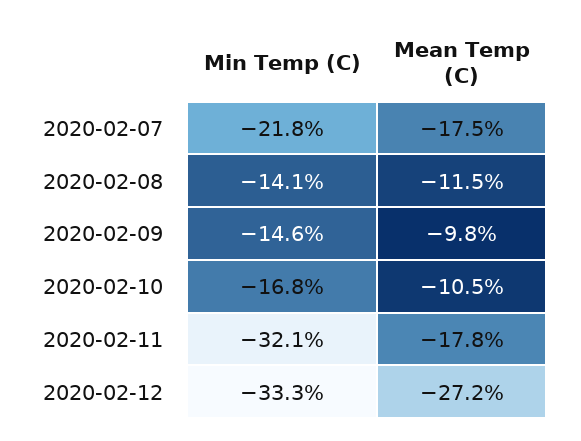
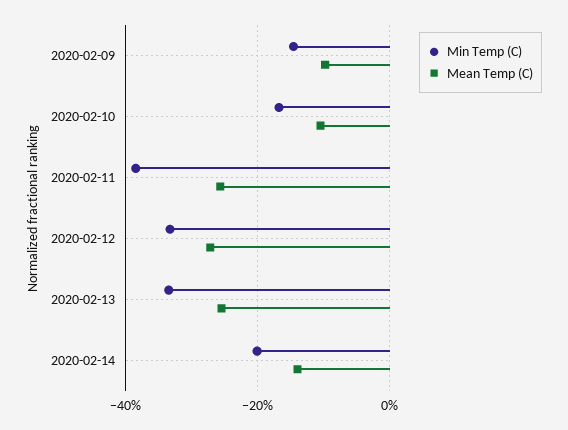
Min Temp (C), 2020-02-07: -21.8 -> none
Mean Temp (C), 2020-02-07: -17.5 -> none
Min Temp (C), 2020-02-08: -14.1 -> none
Mean Temp (C), 2020-02-08: -11.5 -> none
Min Temp (C), 2020-02-11: -32.1 -> -38
Mean Temp (C), 2020-02-11: -17.8 -> -26
Min Temp (C), 2020-02-13: none -> -34
Mean Temp (C), 2020-02-13: none -> -26
Min Temp (C), 2020-02-14: none -> -20
Mean Temp (C), 2020-02-14: none -> -14

